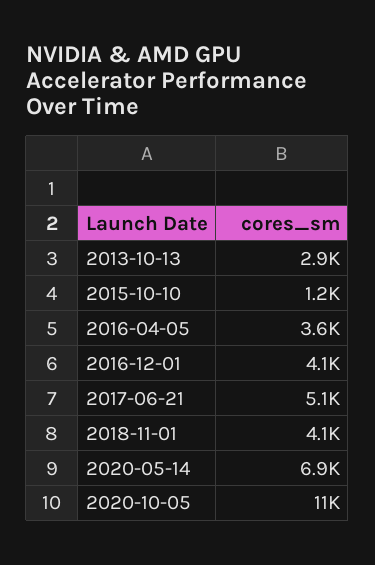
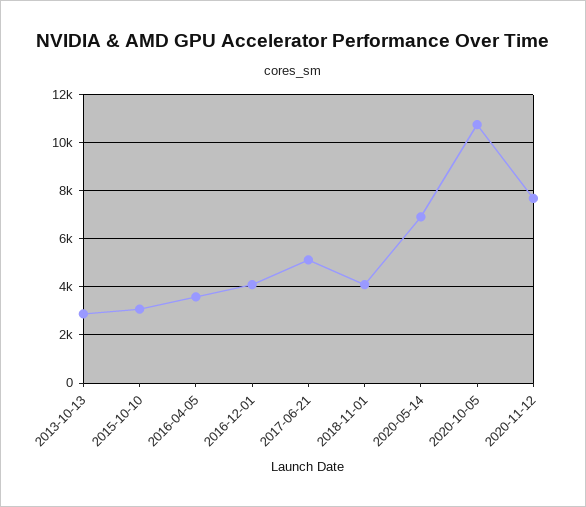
2015-10-10: 1200 -> 3000
2020-11-12: none -> 7750

